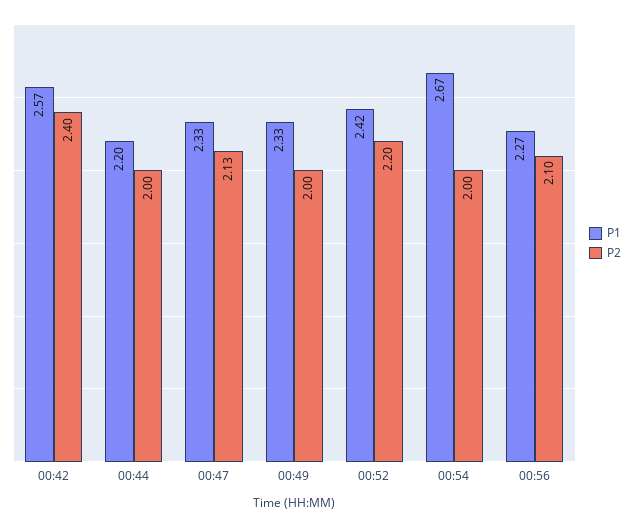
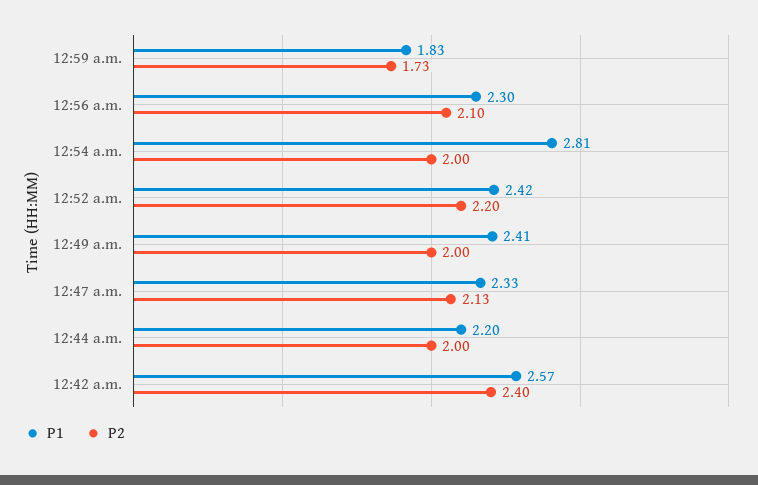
P1, 00:49: 2.33 -> 2.41
P1, 00:54: 2.67 -> 2.81
P1, 00:56: 2.27 -> 2.3
P1, 12:59 a.m.: none -> 1.83
P2, 12:59 a.m.: none -> 1.73

